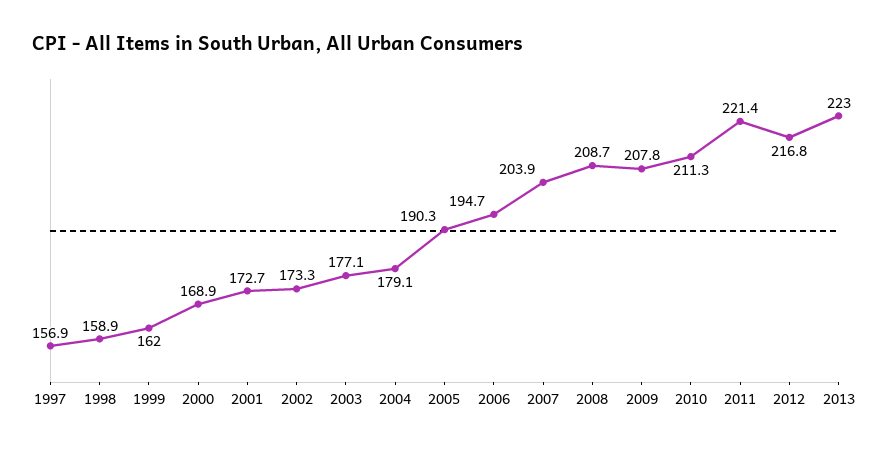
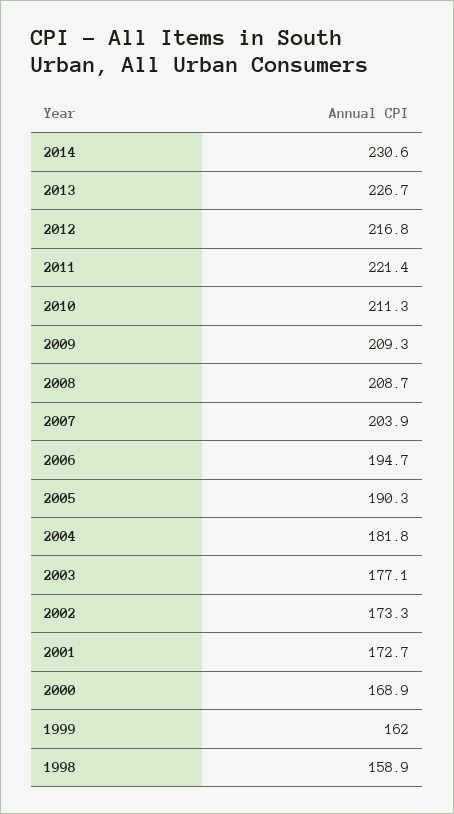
1997: 156.9 -> none
2004: 179.1 -> 181.8
2009: 207.8 -> 209.3
2013: 223 -> 226.7
2014: none -> 230.6

